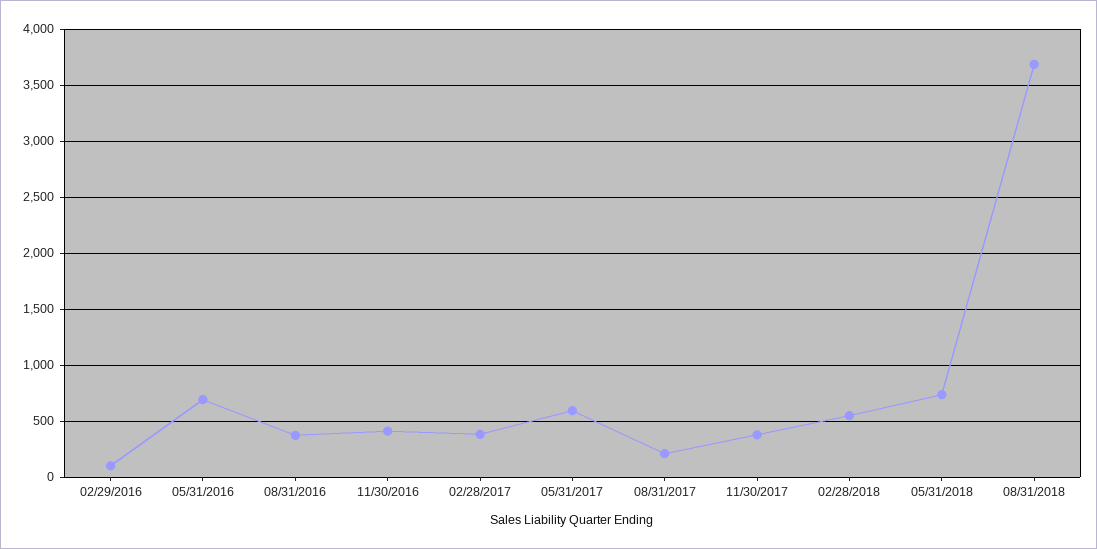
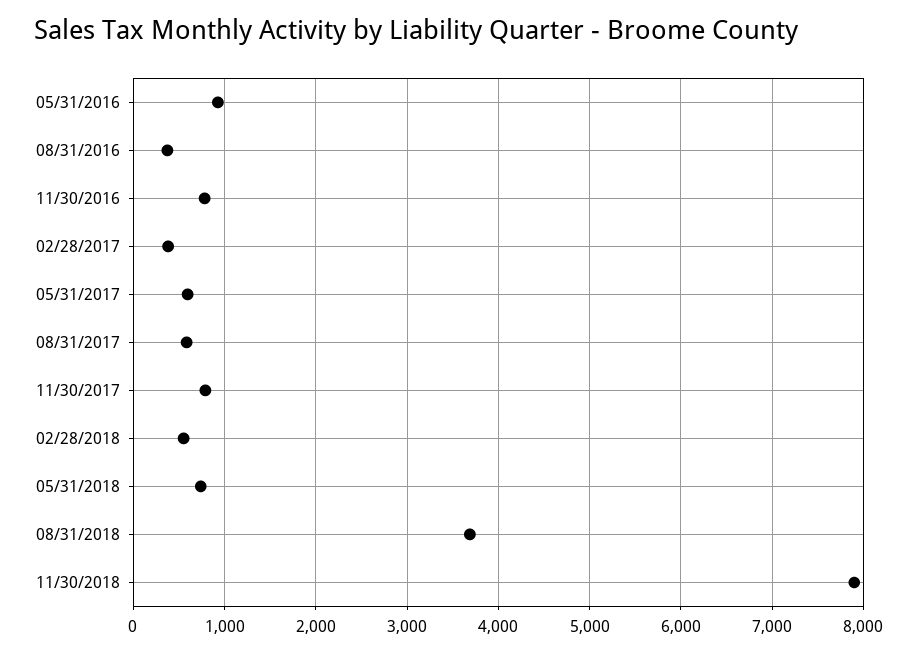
02/29/2016: 100 -> none
05/31/2016: 700 -> 900
11/30/2016: 400 -> 800
08/31/2017: 200 -> 600
11/30/2017: 400 -> 800
11/30/2018: none -> 7900

